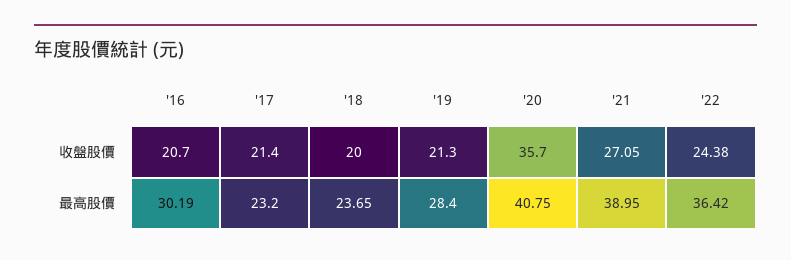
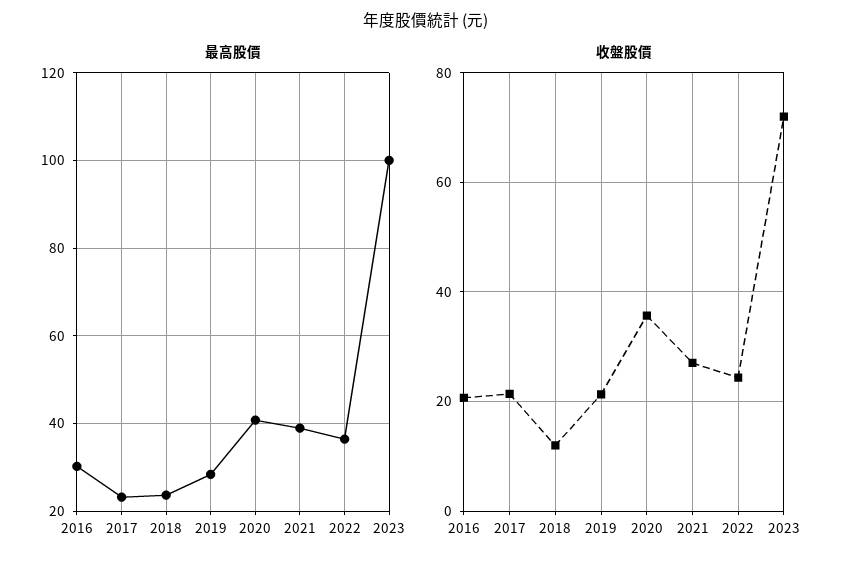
收盤股價, '18: 20 -> 12
最高股價, 2023: none -> 100
收盤股價, 2023: none -> 72

